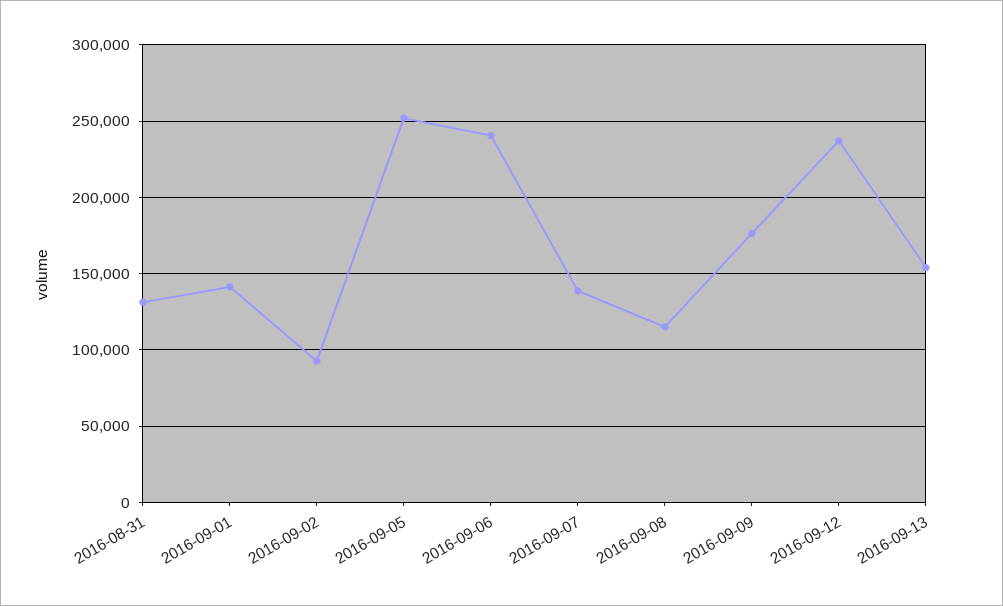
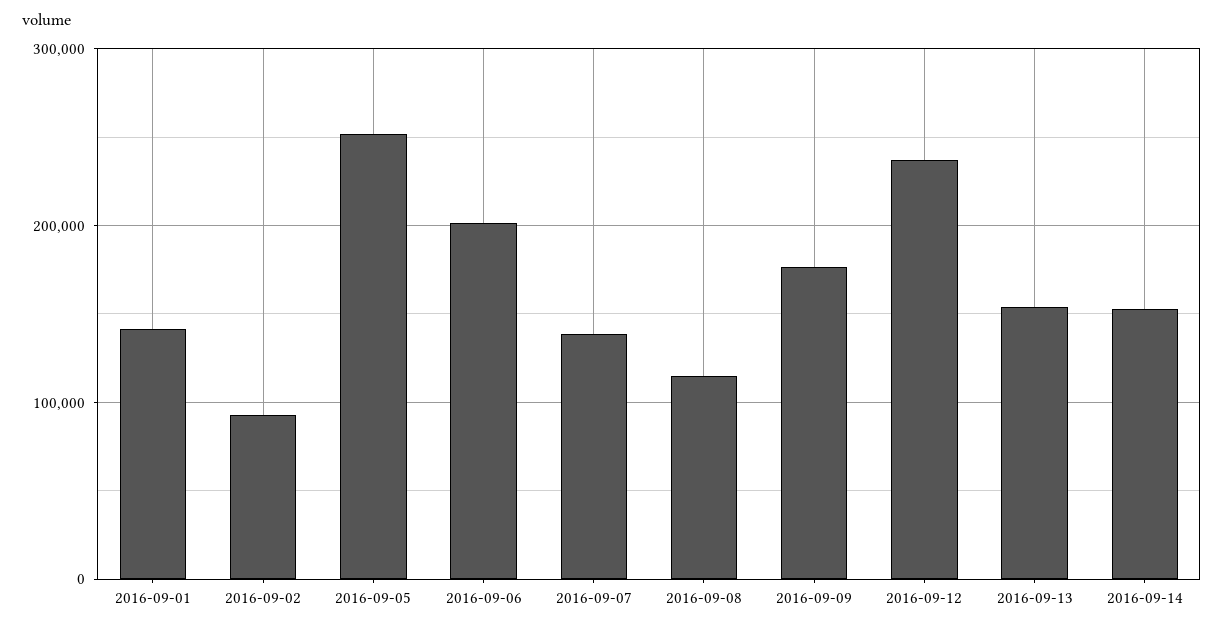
2016-08-31: 130000 -> none
2016-09-06: 240000 -> 200000
2016-09-14: none -> 150000

